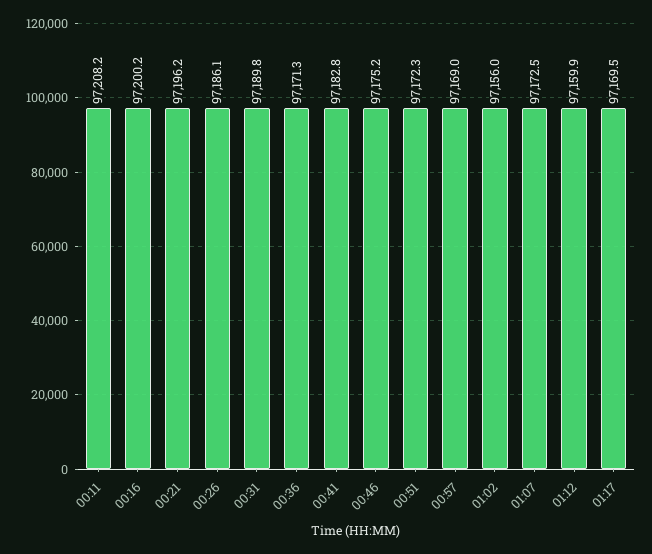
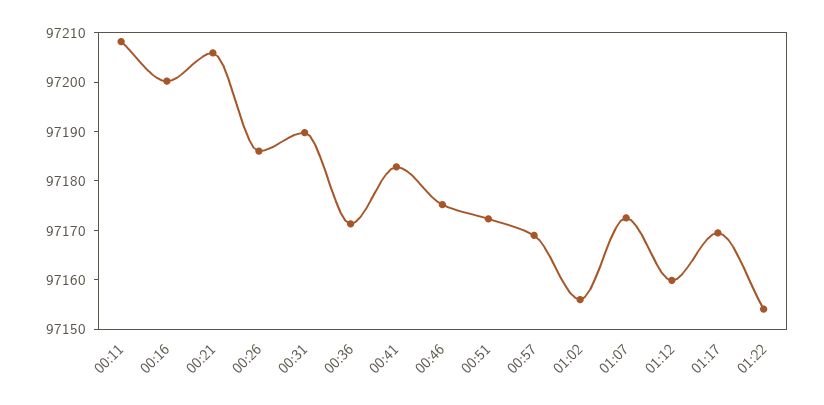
00:21: 97196.2 -> 97206
01:22: none -> 97154

